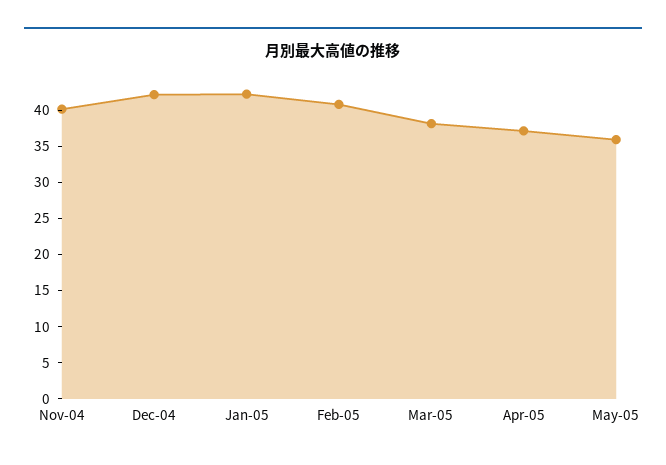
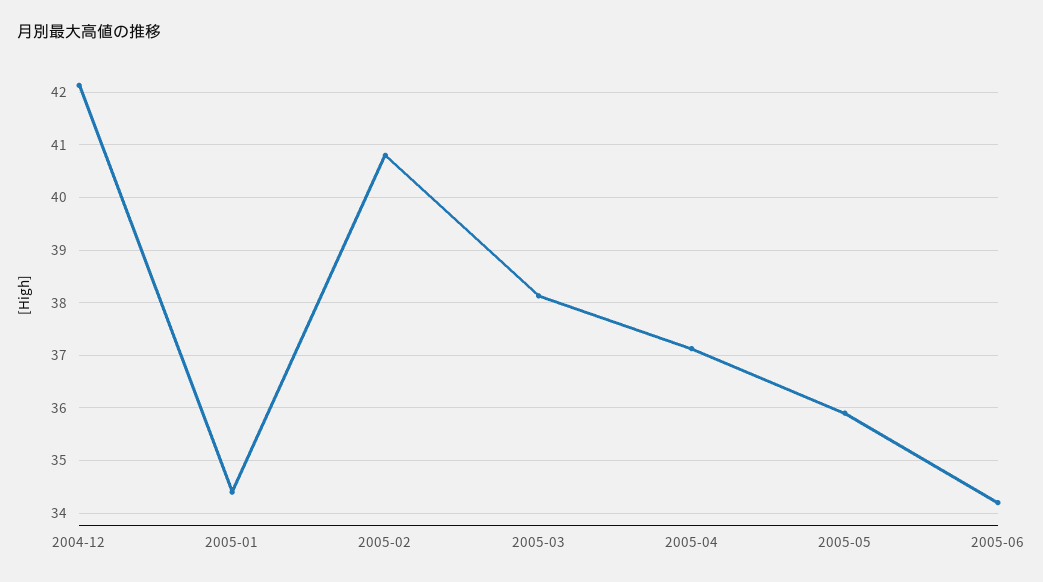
Nov-04: 40 -> none
Jan-05: 42.5 -> 34.4
2005-06: none -> 34.2

